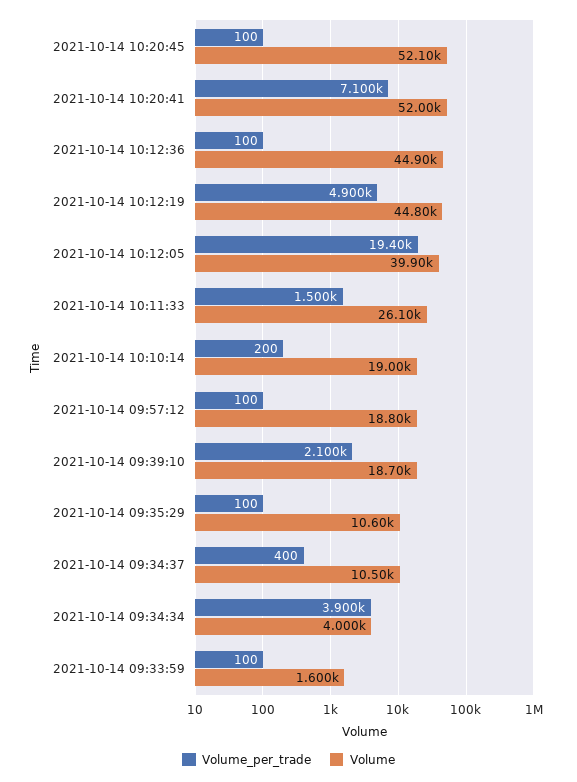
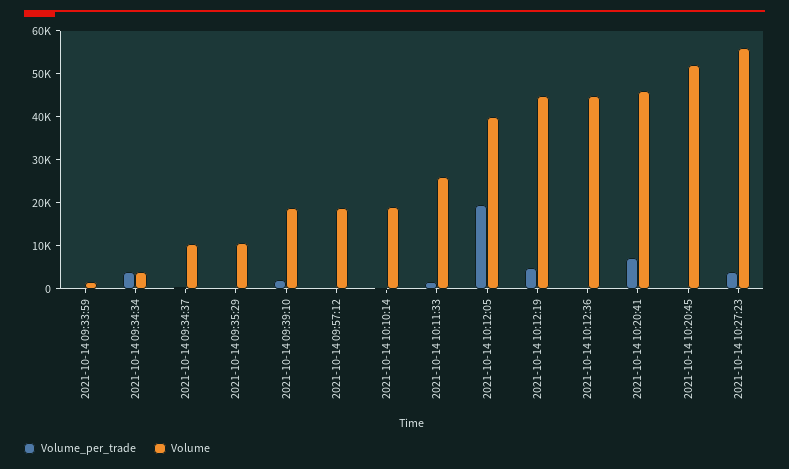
Volume, 2021-10-14 10:20:41: 52000 -> 46000
Volume_per_trade, 2021-10-14 10:27:23: none -> 4000
Volume, 2021-10-14 10:27:23: none -> 56000

